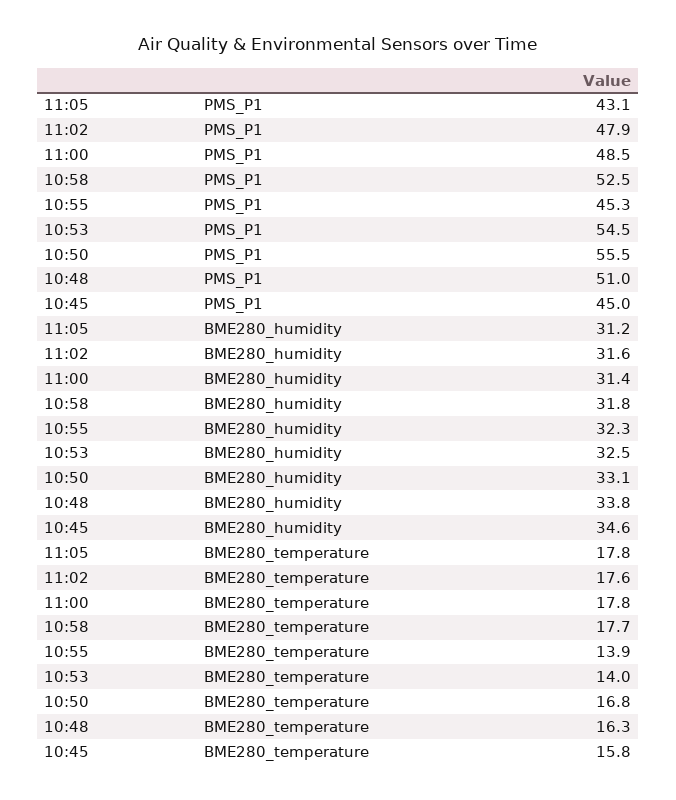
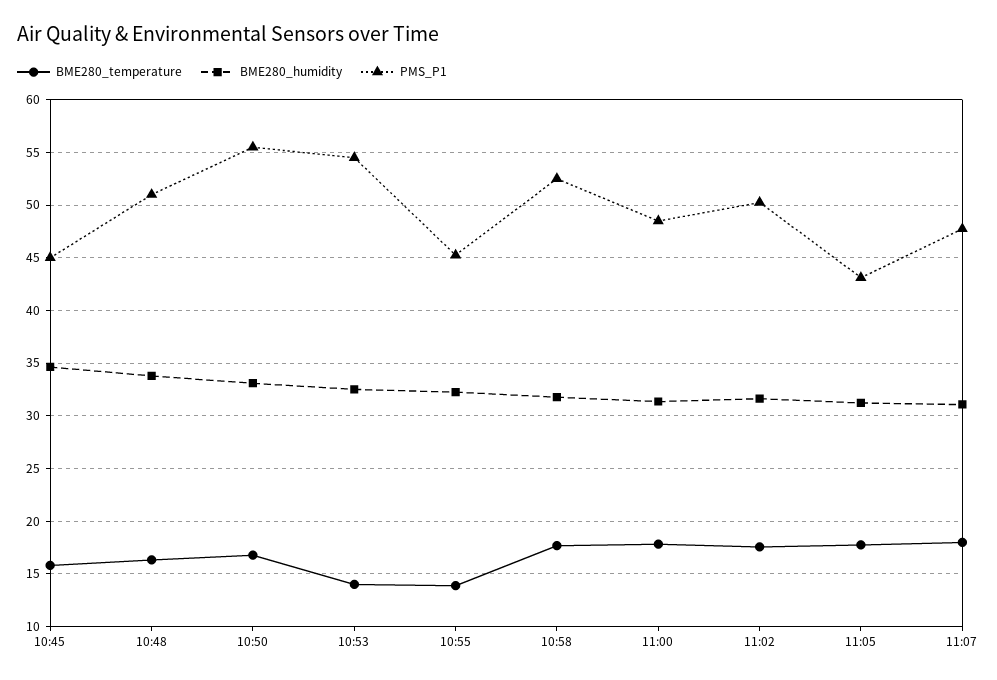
PMS_P1, 11:02: 47.9 -> 50
BME280_temperature, 11:07: none -> 18
BME280_humidity, 11:07: none -> 31
PMS_P1, 11:07: none -> 48

